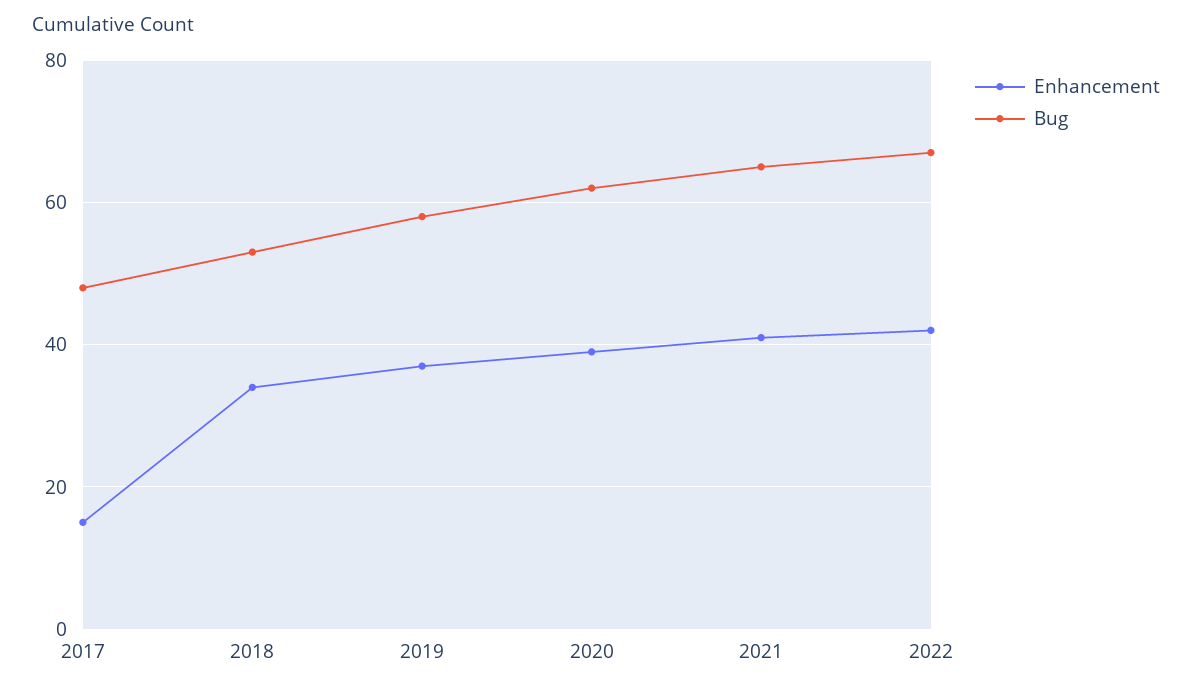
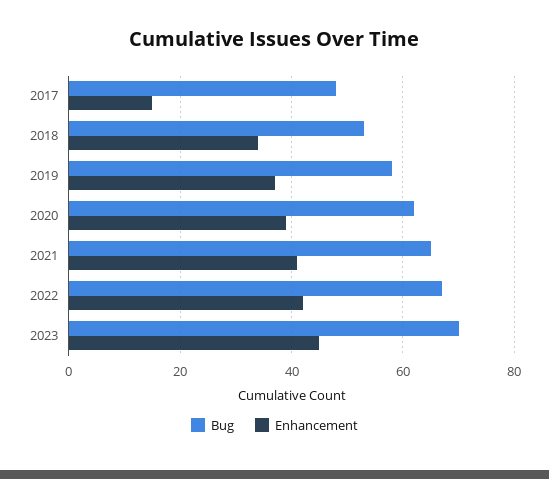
Bug, 2023: none -> 70
Enhancement, 2023: none -> 45

